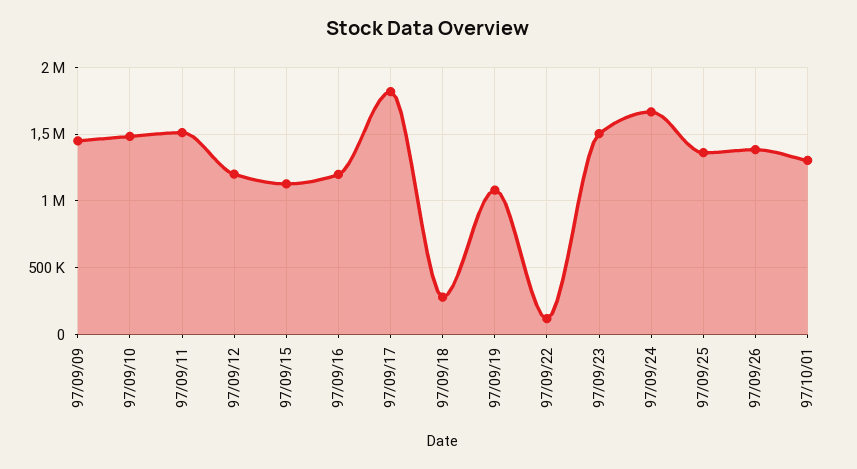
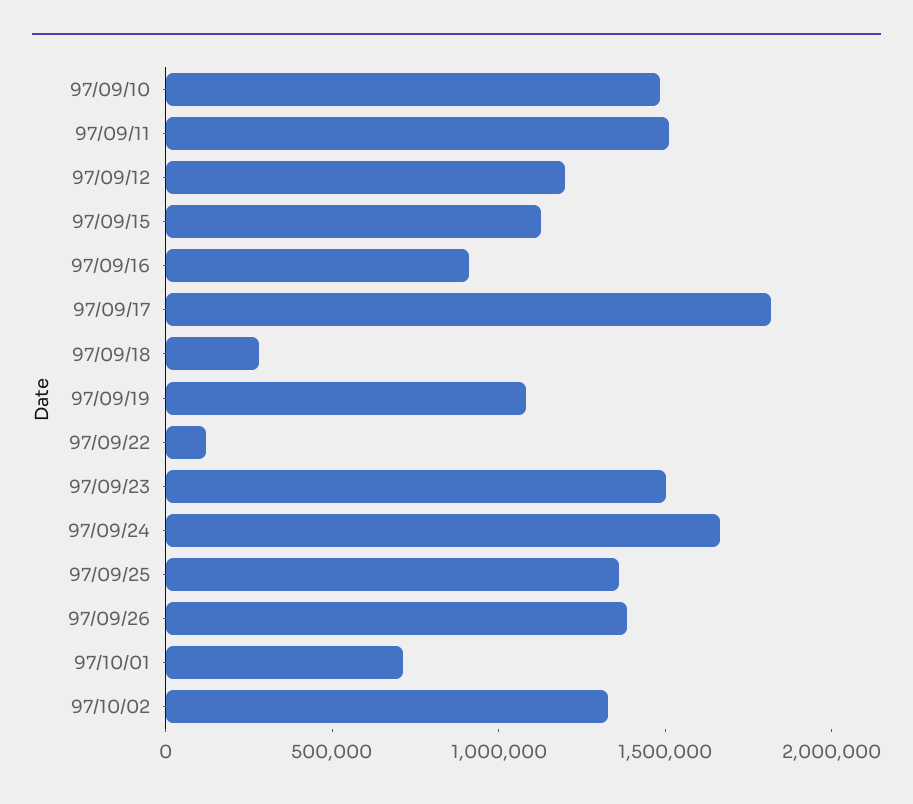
97/09/09: 1450000 -> none
97/09/16: 1200000 -> 900000
97/10/01: 1300000 -> 700000
97/10/02: none -> 1300000

